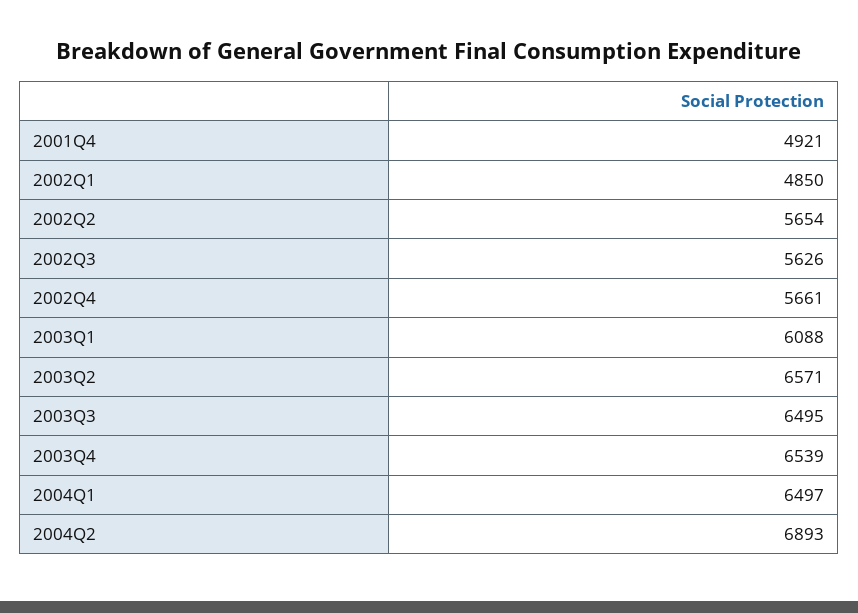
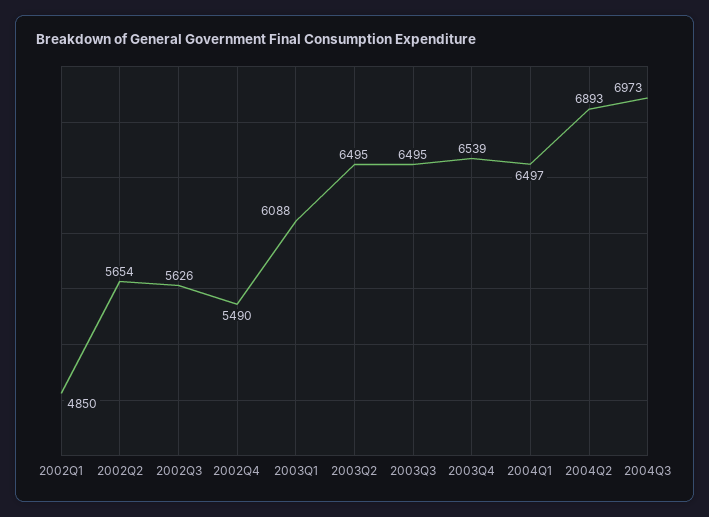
2001Q4: 4921 -> none
2002Q4: 5661 -> 5490
2003Q2: 6571 -> 6495
2004Q3: none -> 6973

